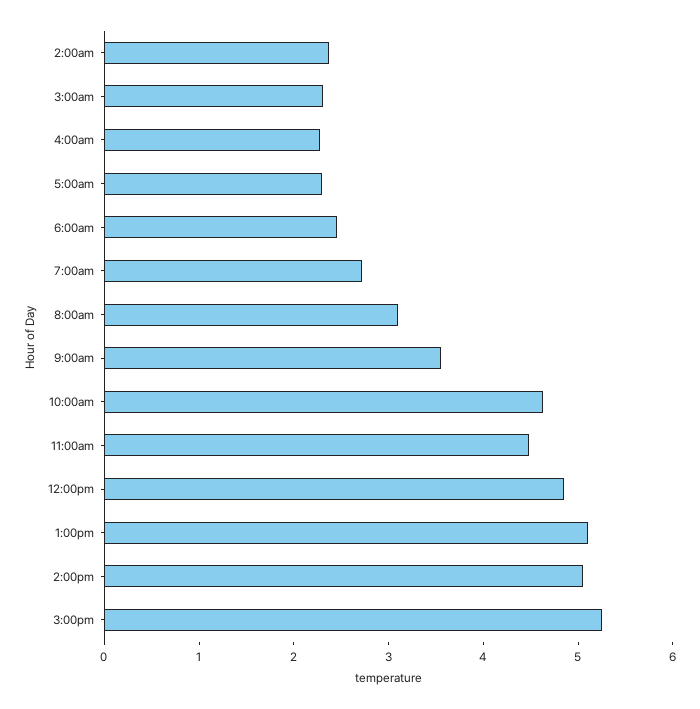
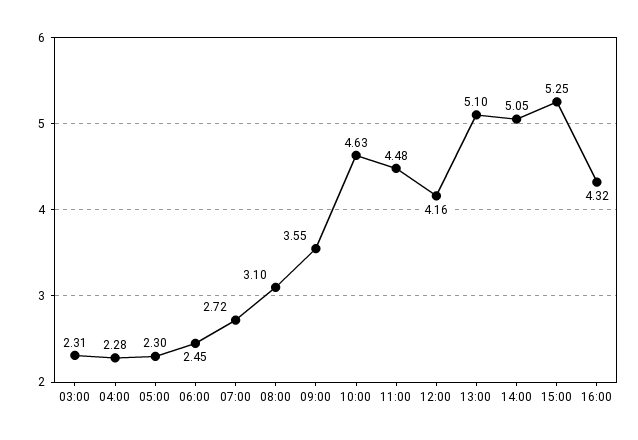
2:00am: 2.4 -> none
12:00pm: 4.8 -> 4.16
16:00: none -> 4.32

